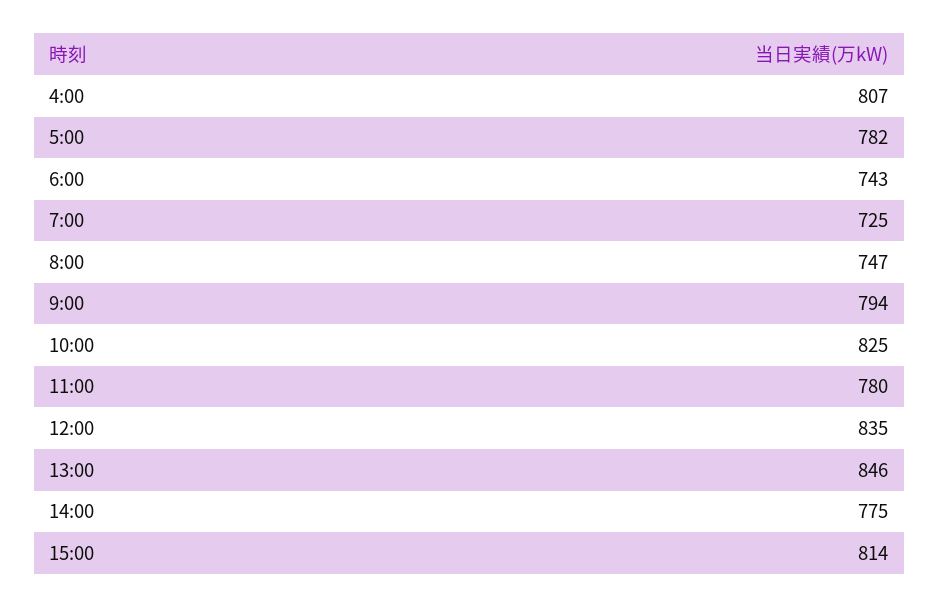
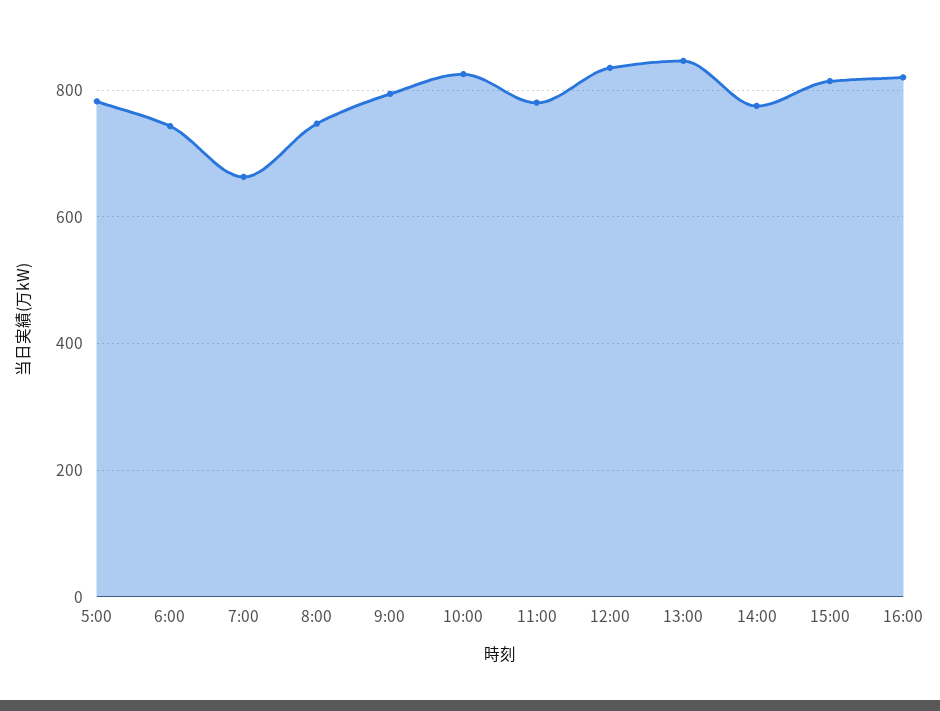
4:00: 807 -> none
7:00: 725 -> 660
16:00: none -> 820

